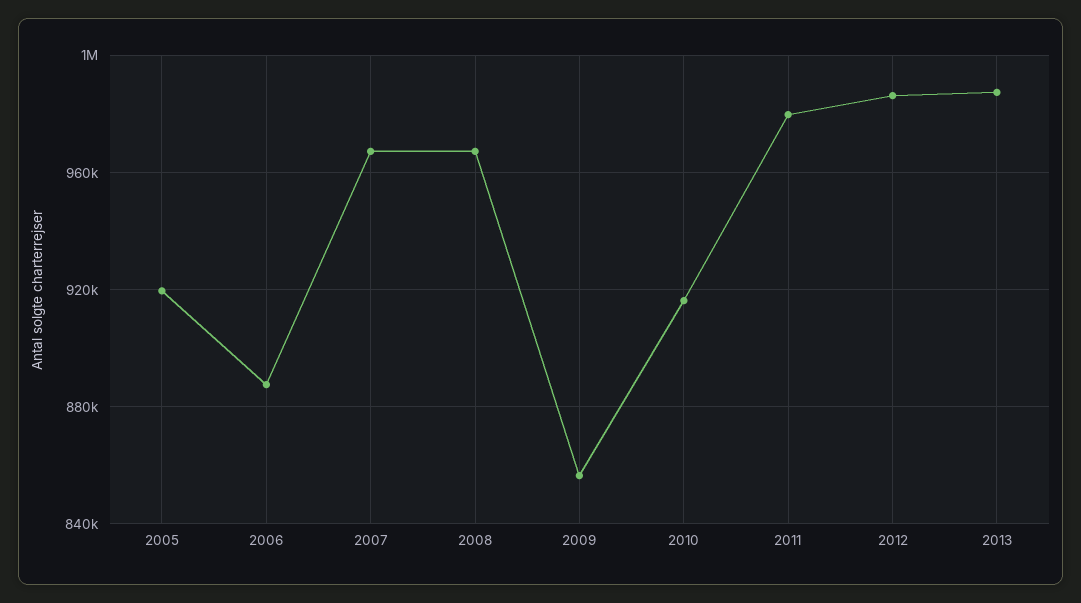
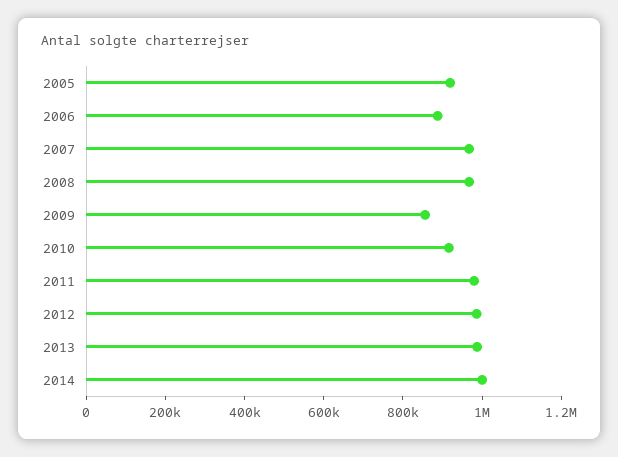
2014: none -> 1000000

